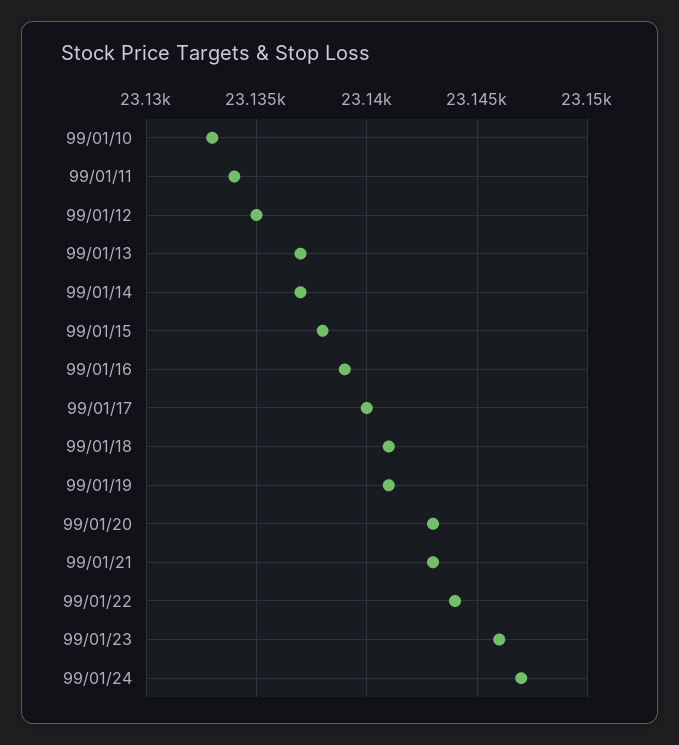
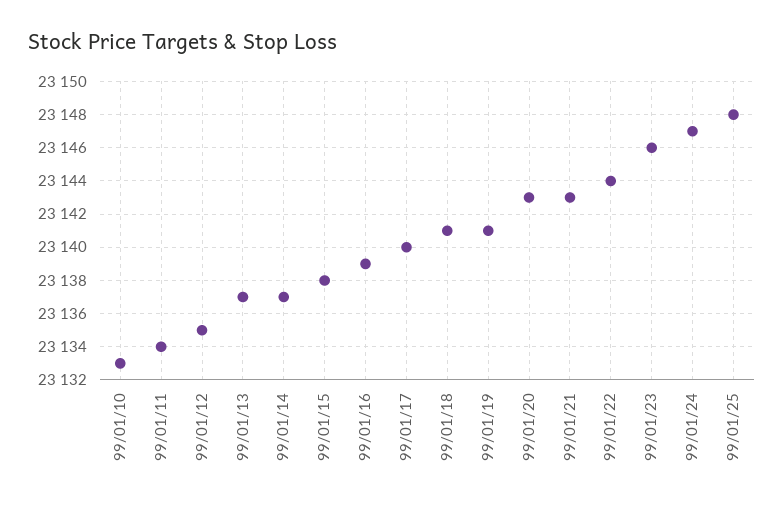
99/01/25: none -> 23148

